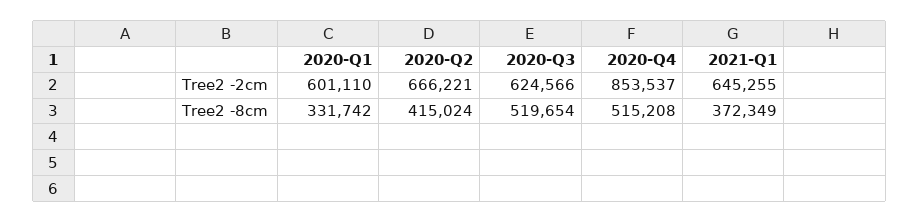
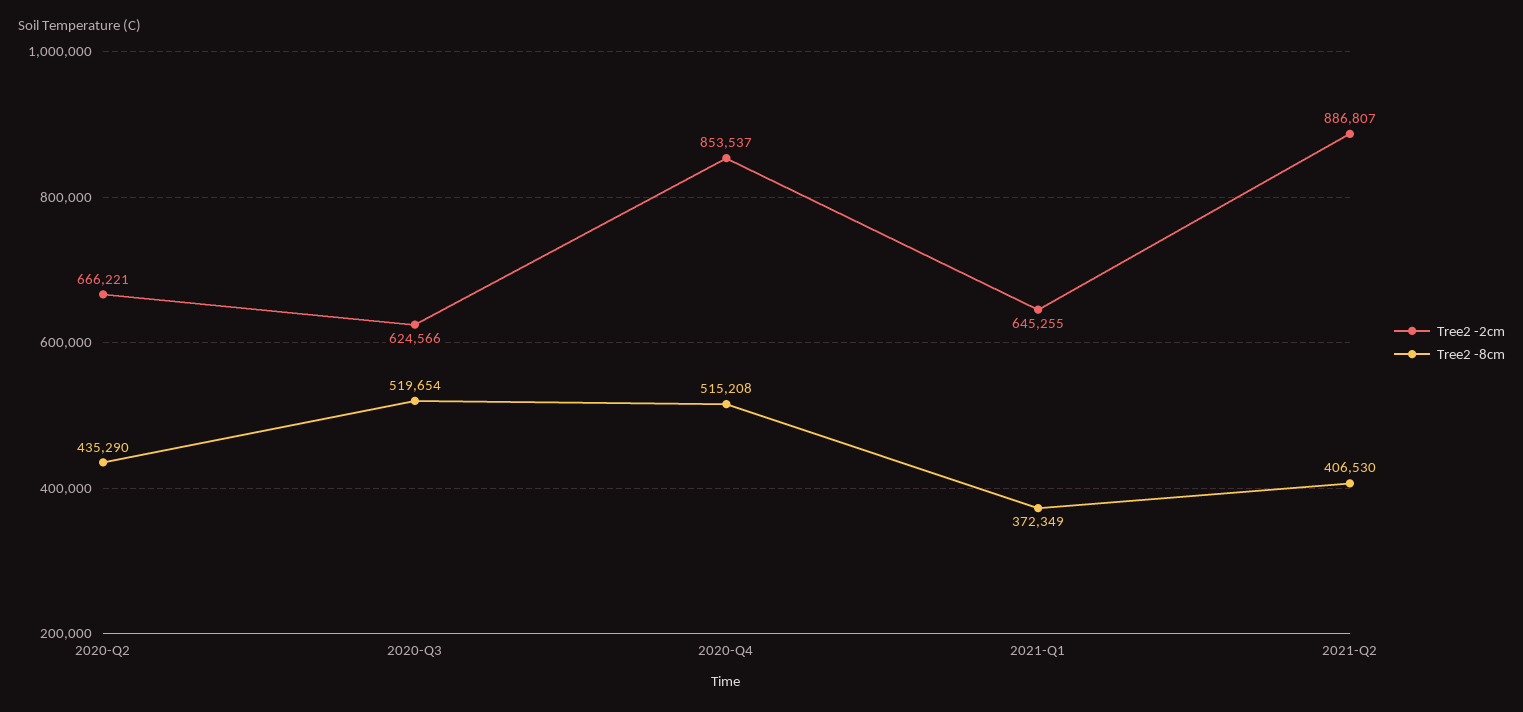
Tree2 -2cm, 2020-Q1: 601110 -> none
Tree2 -8cm, 2020-Q1: 331742 -> none
Tree2 -8cm, 2020-Q2: 415024 -> 435290
Tree2 -2cm, 2021-Q2: none -> 886807
Tree2 -8cm, 2021-Q2: none -> 406530

